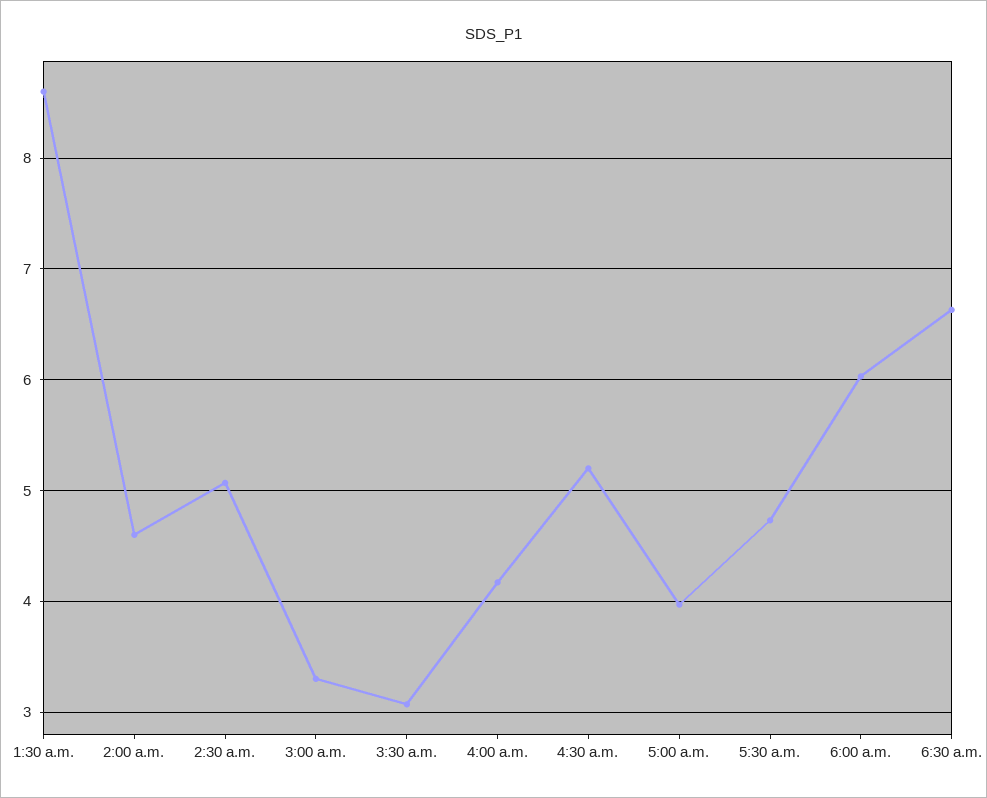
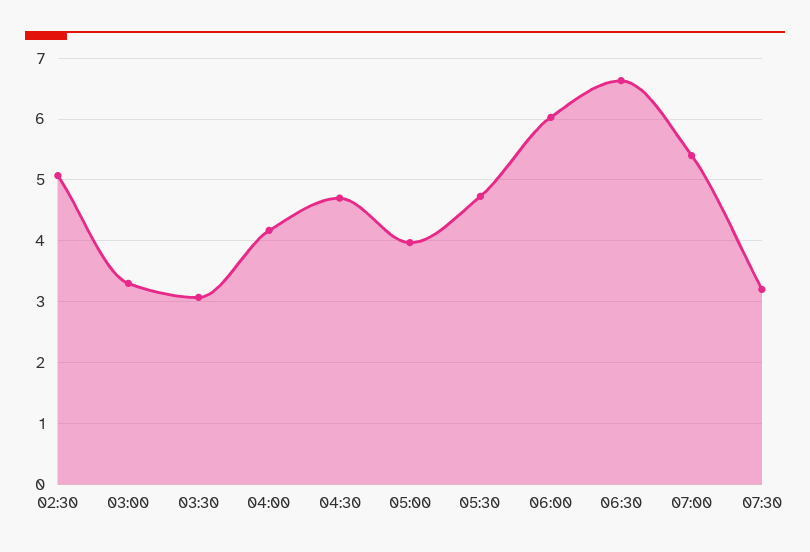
1:30 a.m.: 8.6 -> none
2:00 a.m.: 4.6 -> none
4:30 a.m.: 5.2 -> 4.7
07:00: none -> 5.4
07:30: none -> 3.2

